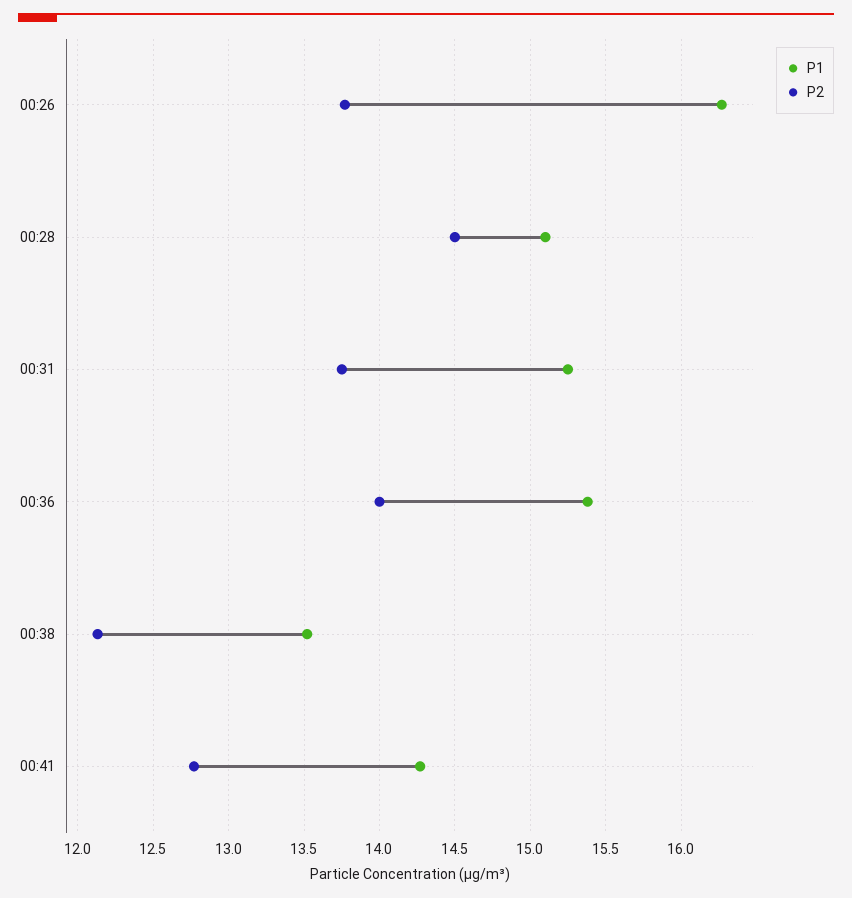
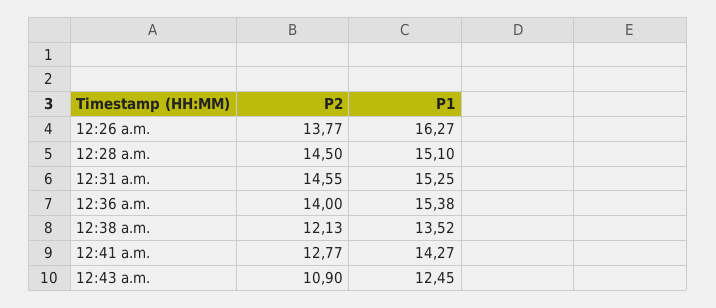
P2, 00:31: 13.75 -> 14.55
P2, 12:43 a.m.: none -> 10.9
P1, 12:43 a.m.: none -> 12.45

